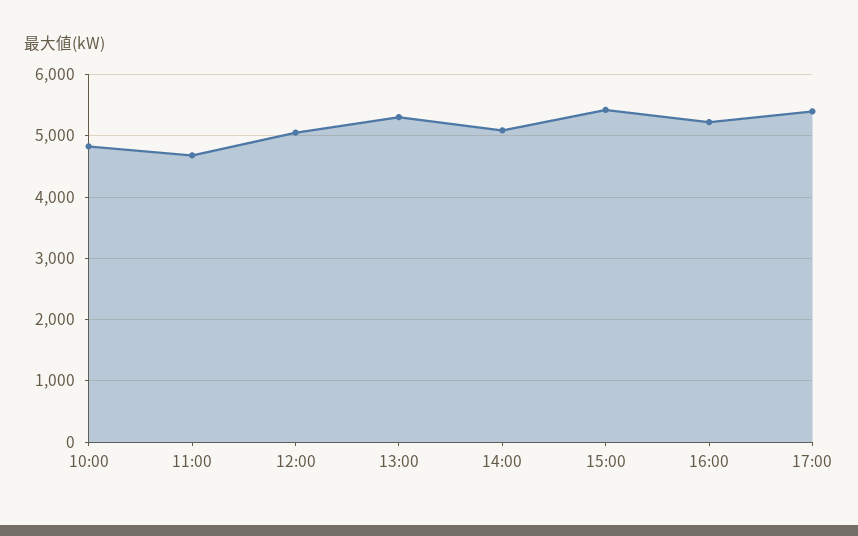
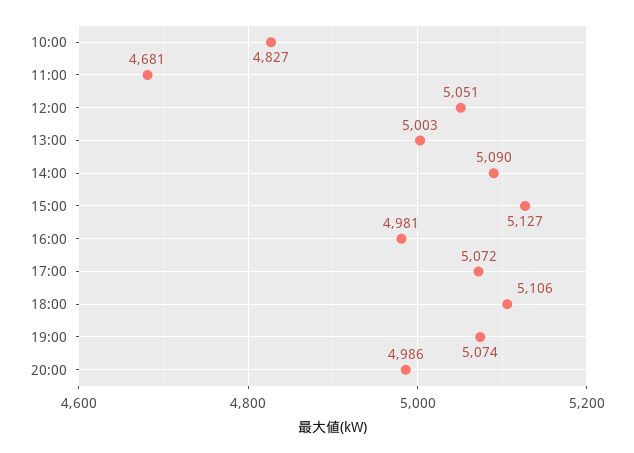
13:00: 5300 -> 5003
15:00: 5400 -> 5127
16:00: 5200 -> 4981
17:00: 5400 -> 5072
18:00: none -> 5106
19:00: none -> 5074
20:00: none -> 4986

